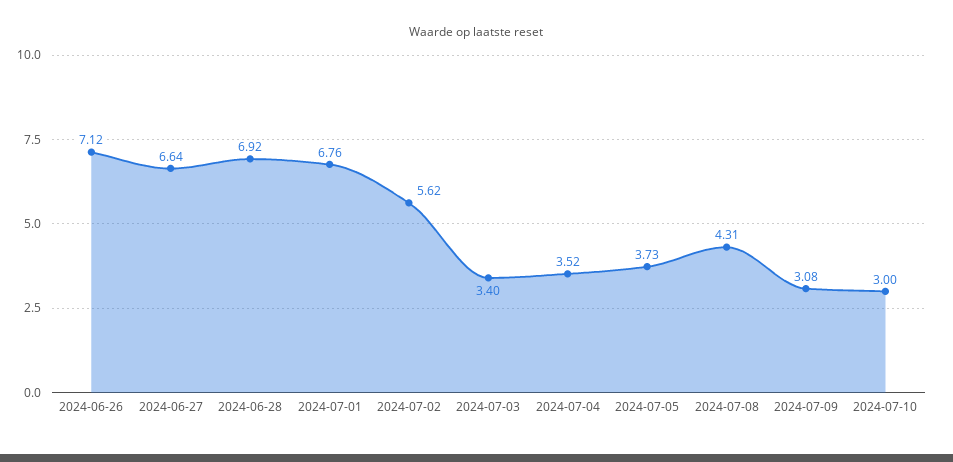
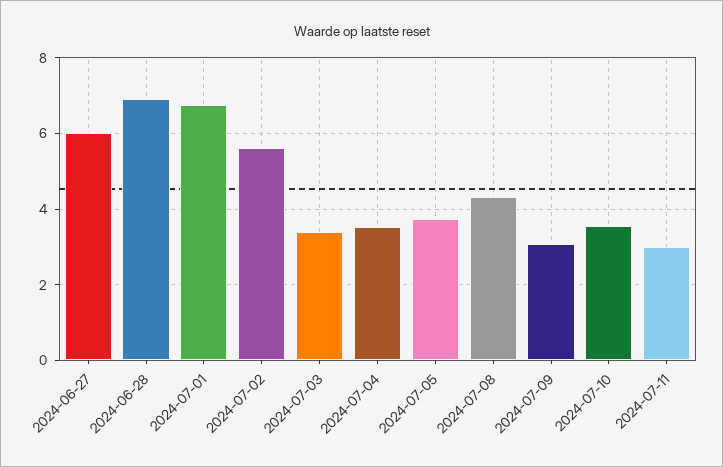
2024-06-26: 7.12 -> none
2024-06-27: 6.64 -> 6
2024-07-10: 3 -> 3.6
2024-07-11: none -> 3

